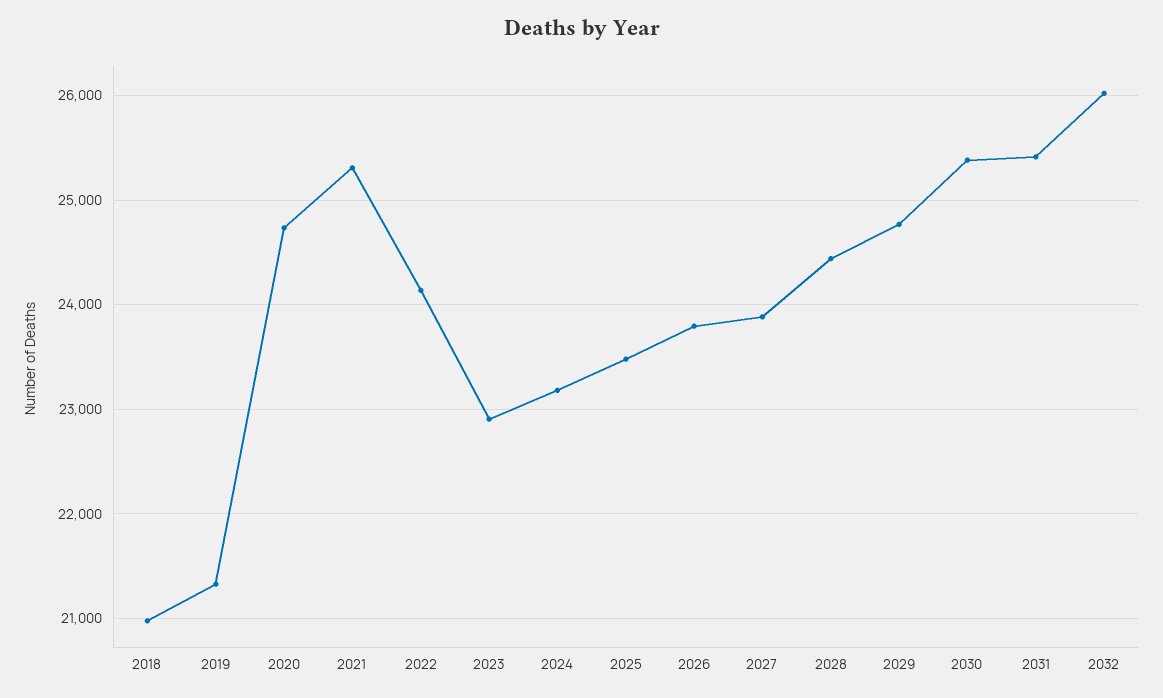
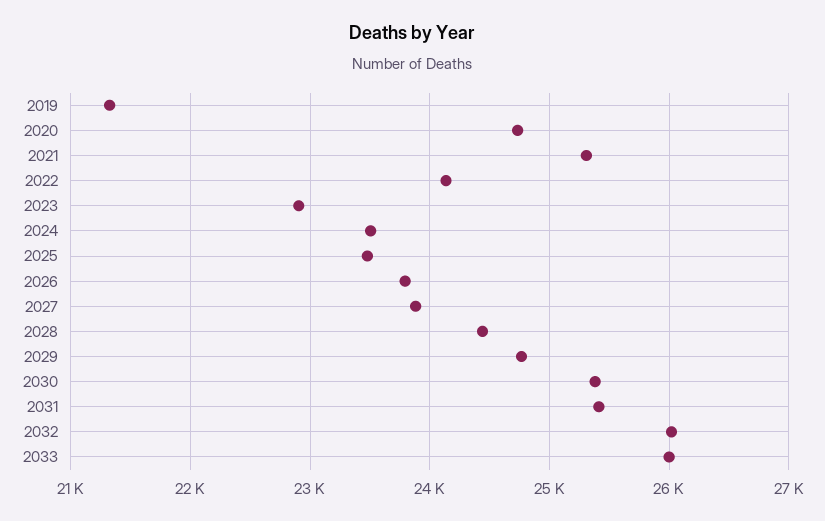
2018: 21000 -> none
2024: 23200 -> 23500
2033: none -> 26000

